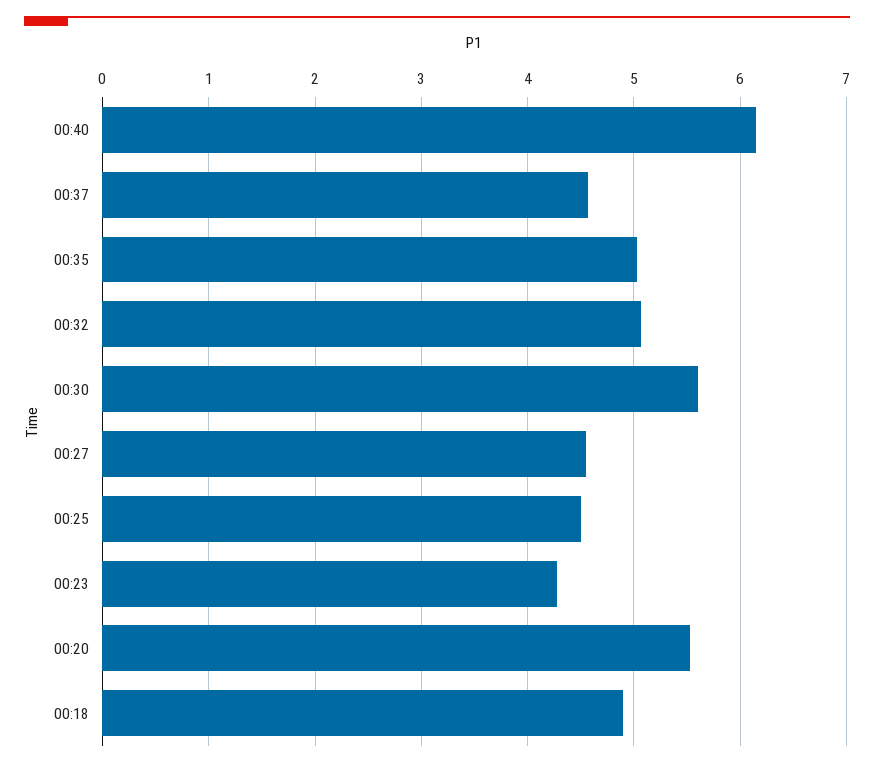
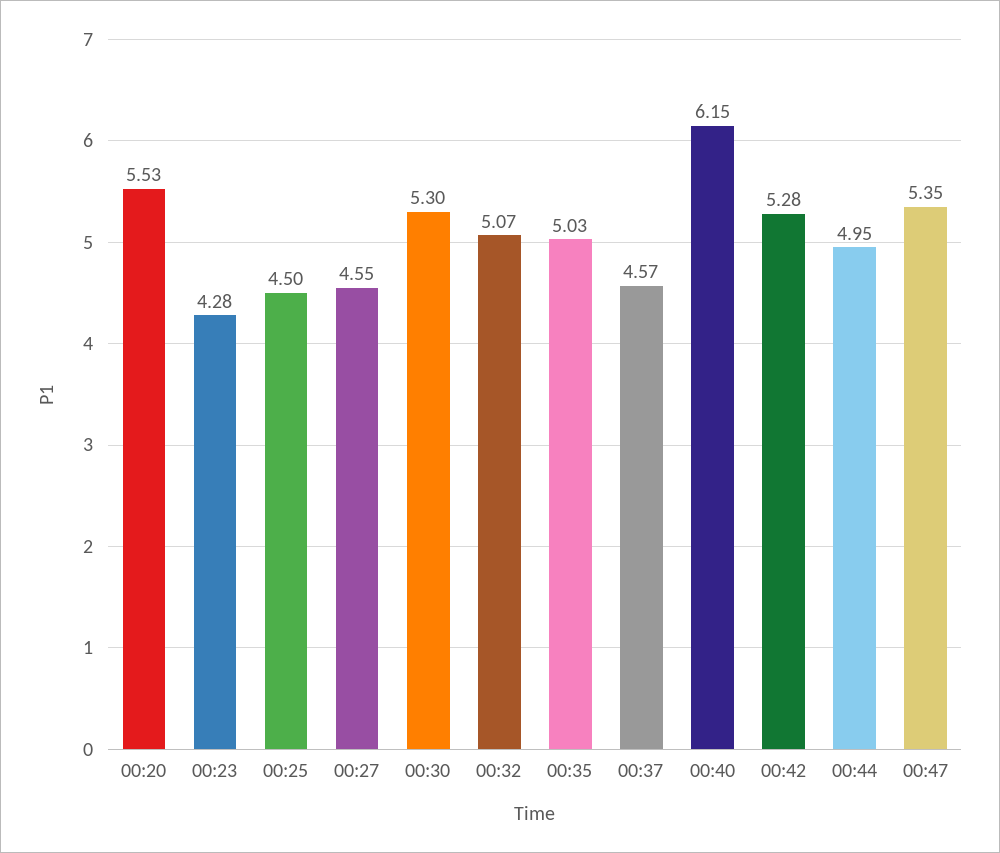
00:30: 5.6 -> 5.3
00:18: 4.9 -> none
00:42: none -> 5.28
00:44: none -> 4.95
00:47: none -> 5.35

